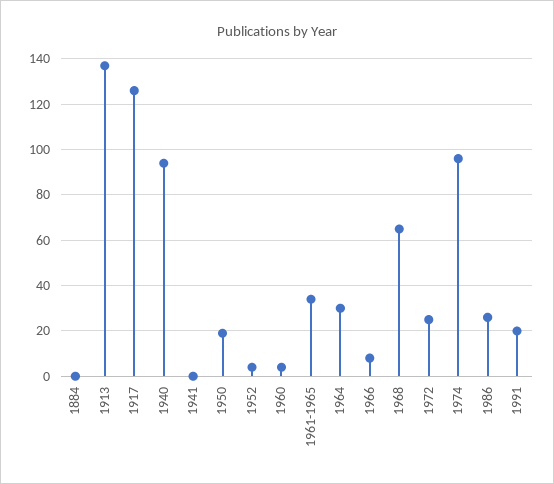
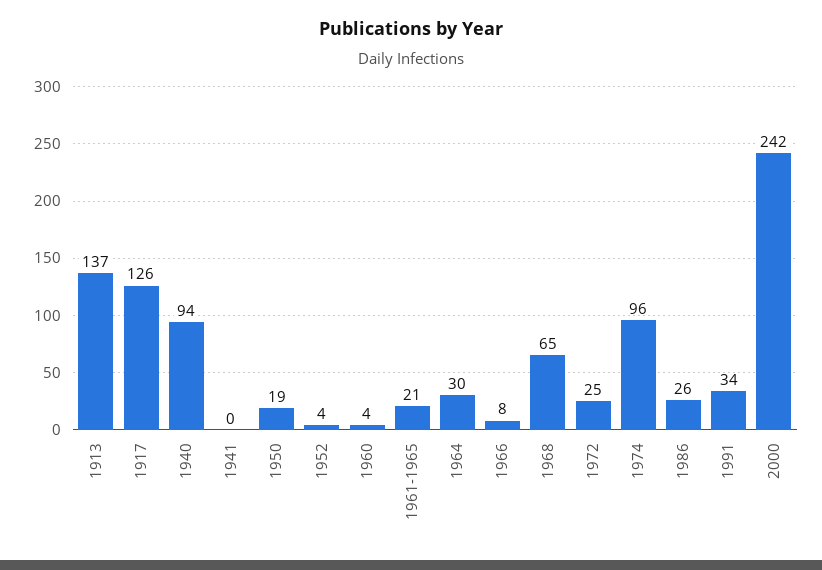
1884: 0 -> none
1961-1965: 35 -> 21
1991: 20 -> 34
2000: none -> 242

